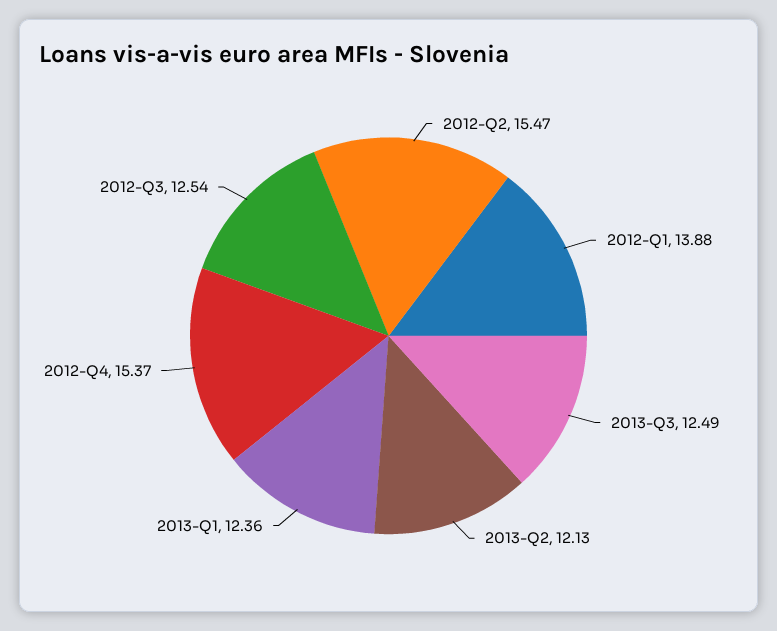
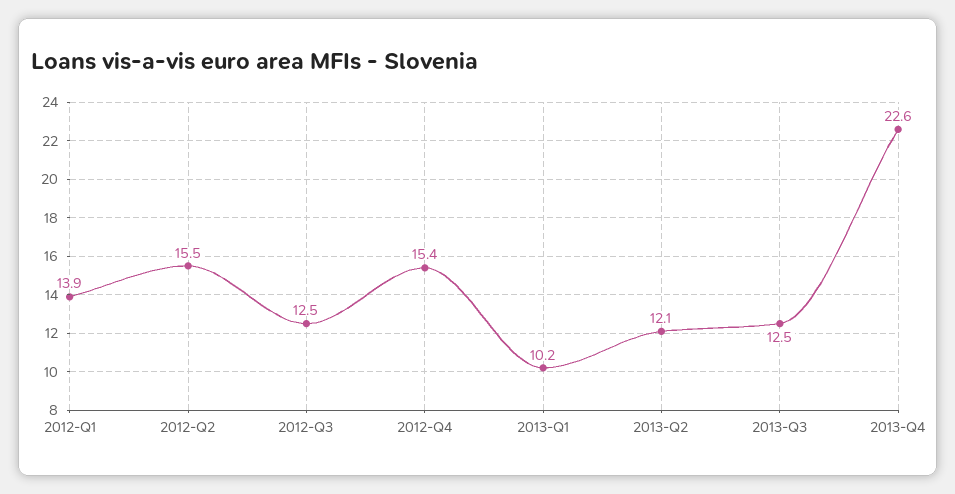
2013-Q1: 12.36 -> 10.2
2013-Q4: none -> 22.6

